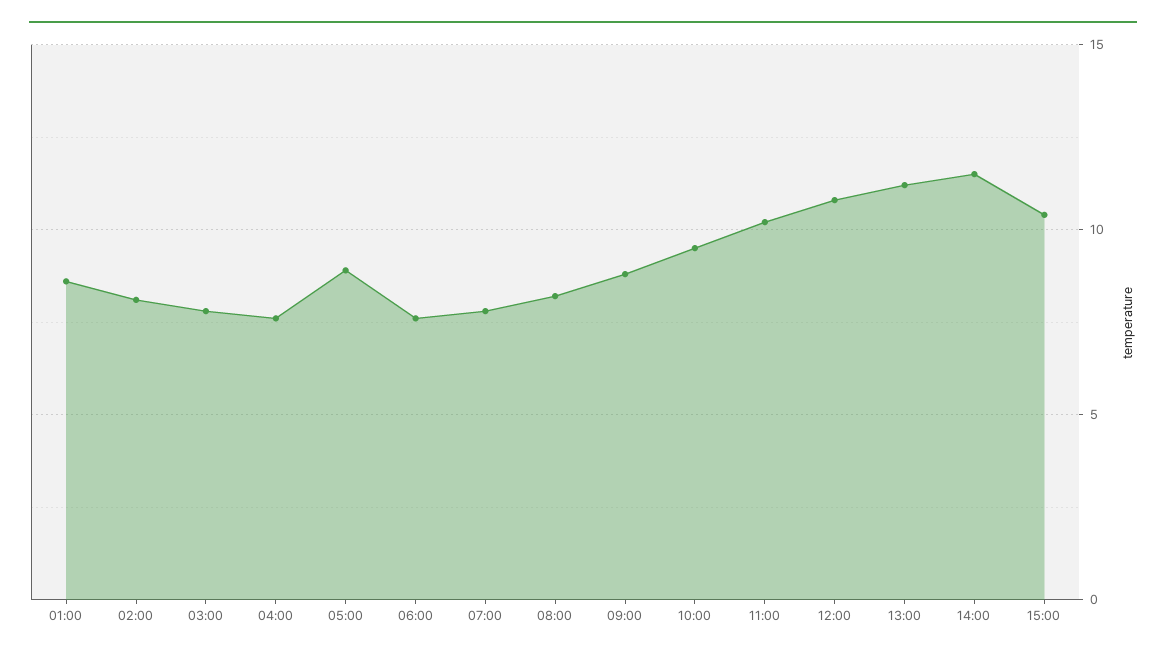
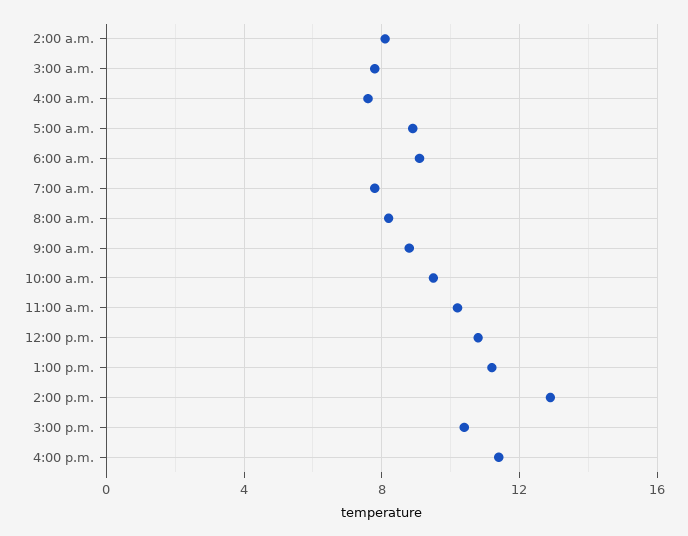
01:00: 8.5 -> none
06:00: 7.5 -> 9
14:00: 11.5 -> 13
4:00 p.m.: none -> 11.5

